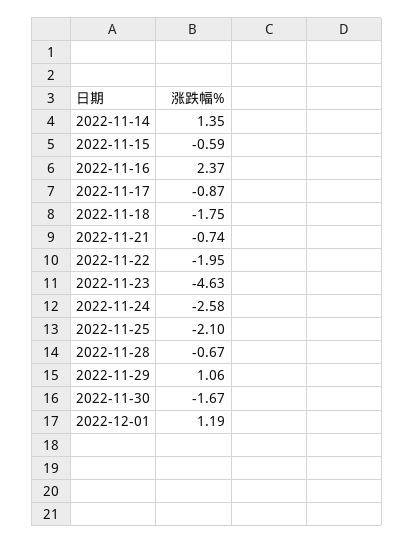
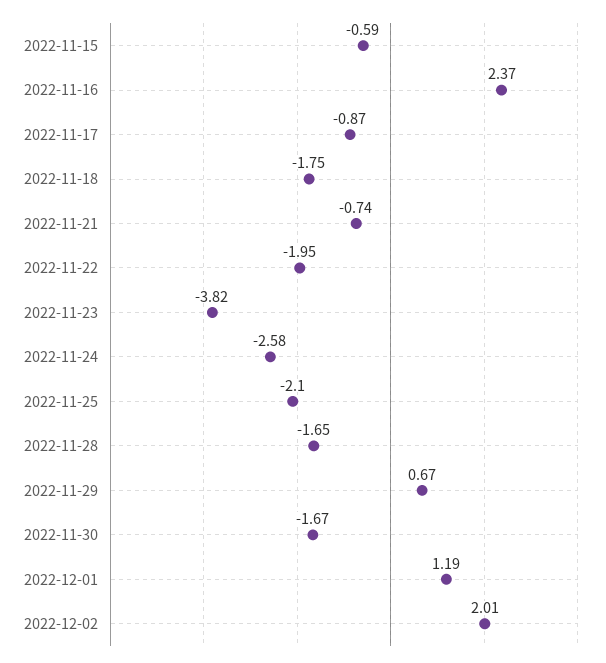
2022-11-14: 1.35 -> none
2022-11-23: -4.63 -> -3.82
2022-11-28: -0.67 -> -1.65
2022-11-29: 1.06 -> 0.67
2022-12-02: none -> 2.01

